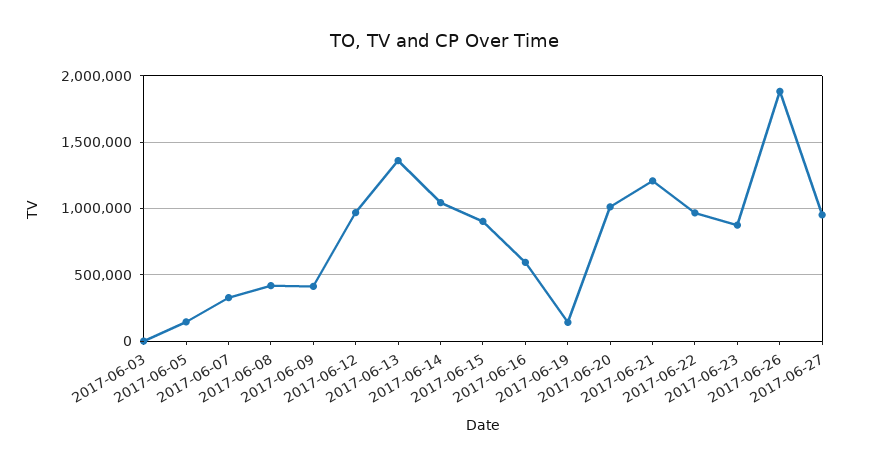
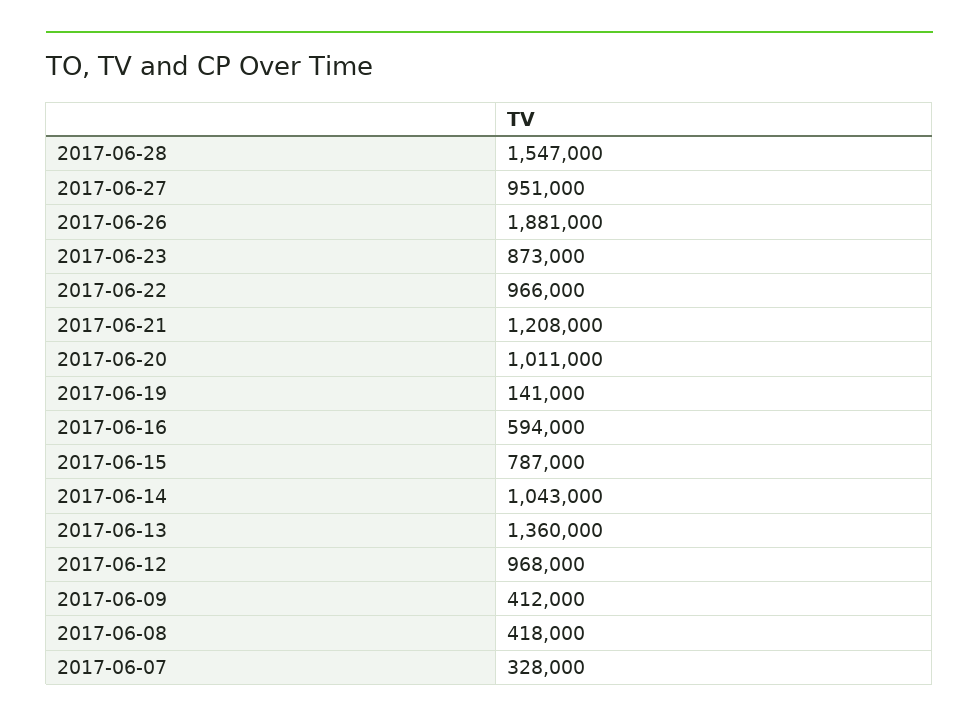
2017-06-03: 0 -> none
2017-06-05: 150000 -> none
2017-06-15: 900000 -> 787000
2017-06-28: none -> 1547000

